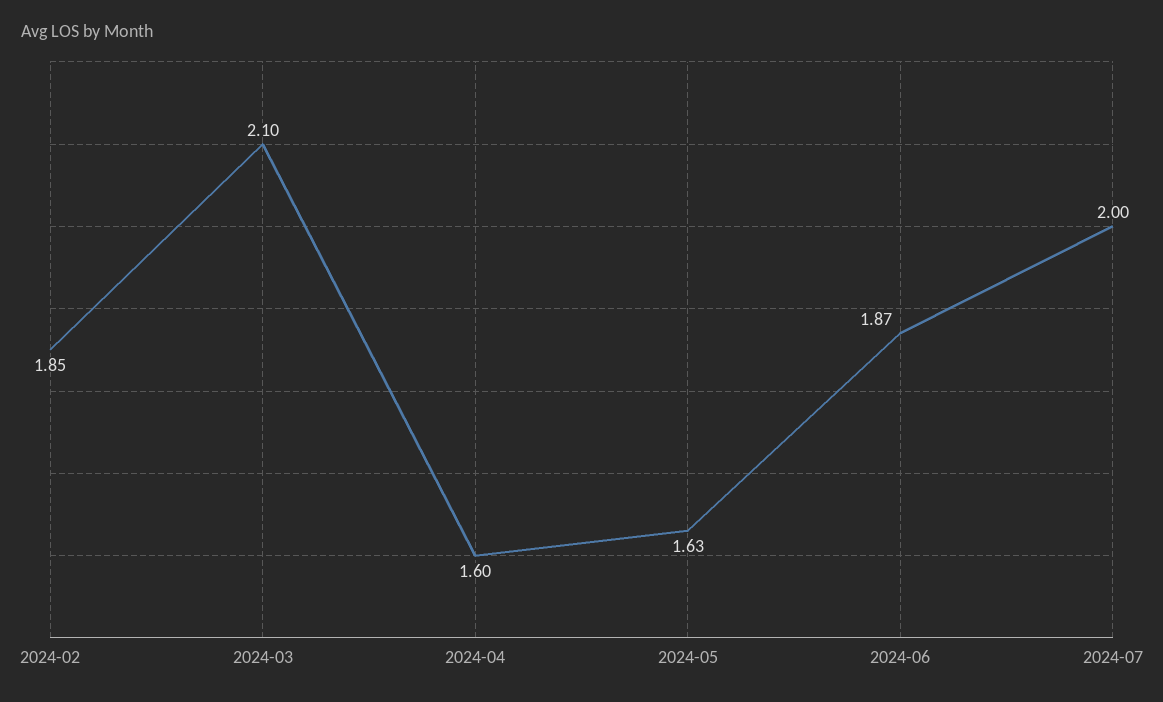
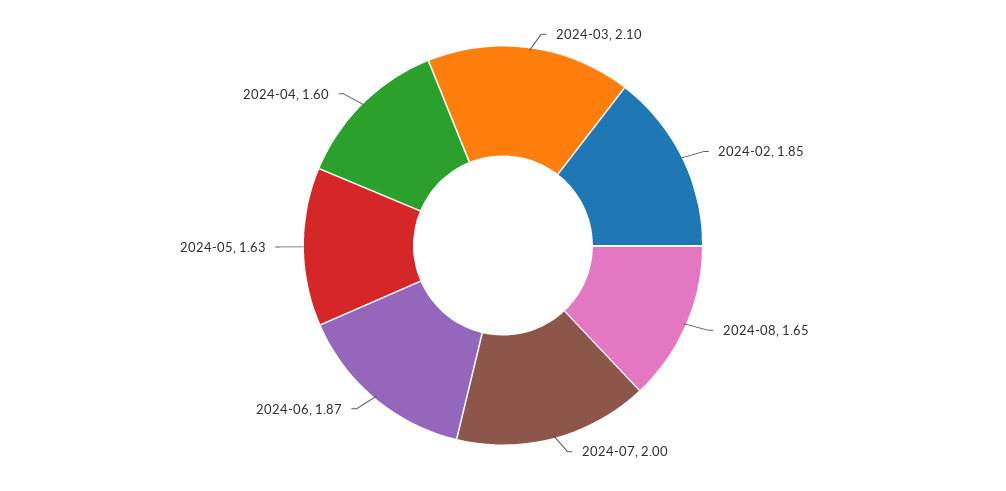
2024-08: none -> 1.65

